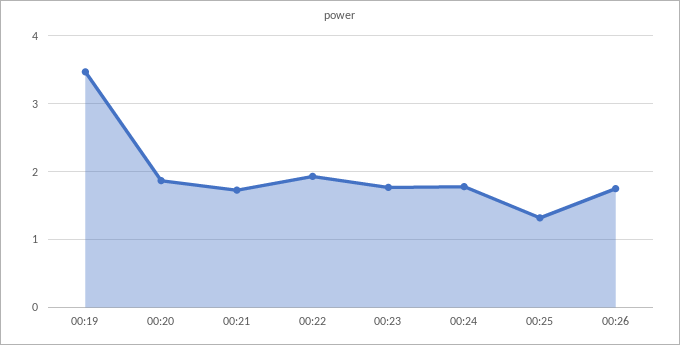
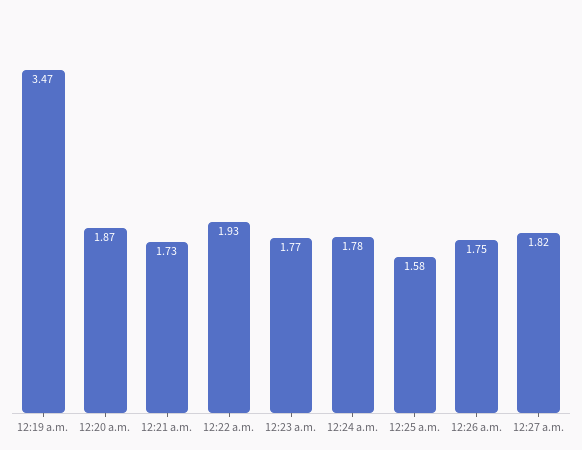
00:25: 1.3 -> 1.58
12:27 a.m.: none -> 1.82

